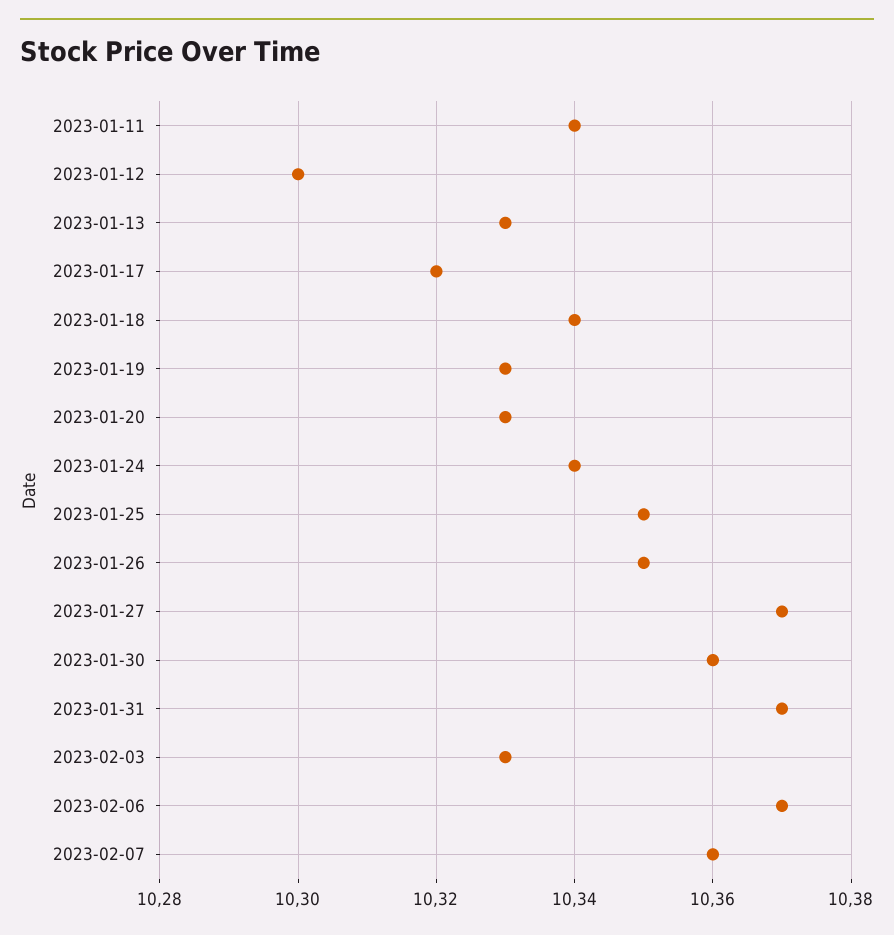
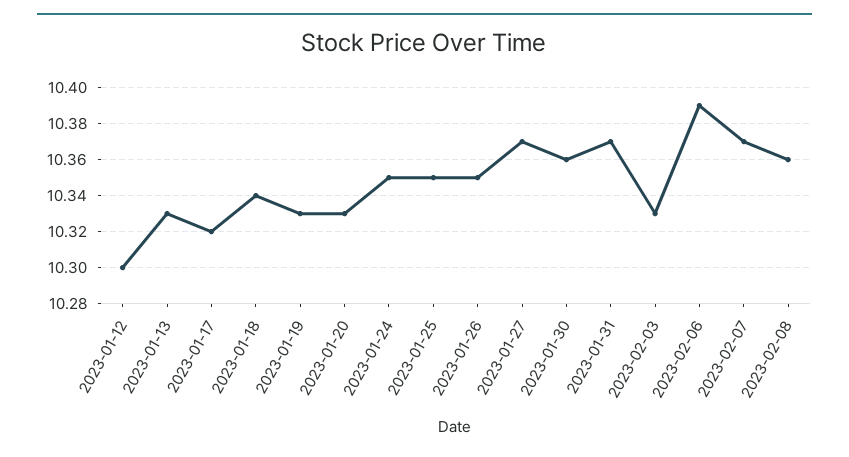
2023-01-11: 10.34 -> none
2023-01-24: 10.34 -> 10.35
2023-02-06: 10.37 -> 10.39
2023-02-07: 10.36 -> 10.37
2023-02-08: none -> 10.36

